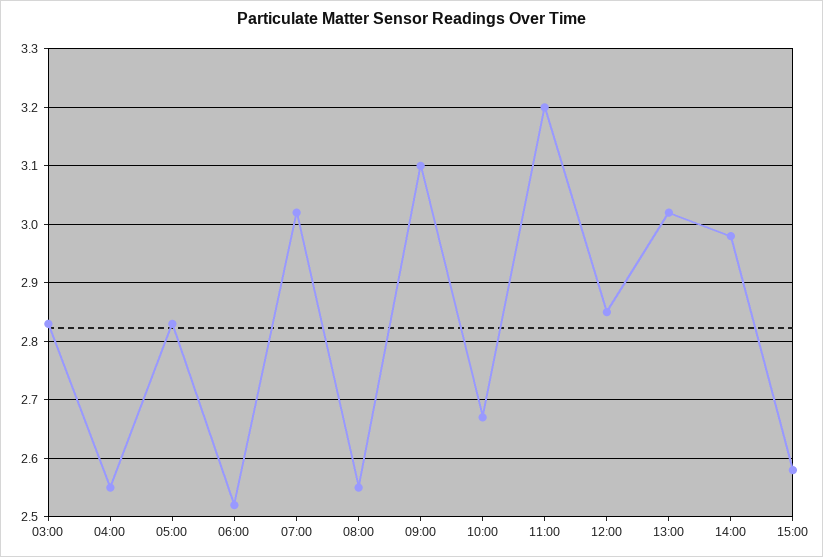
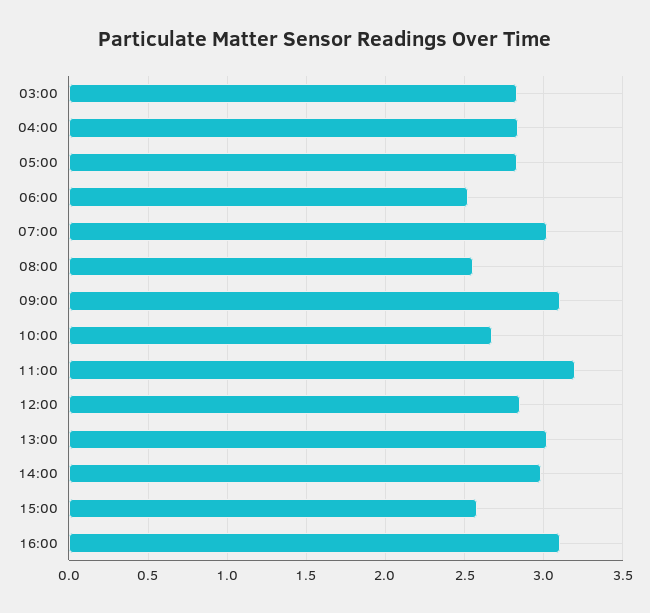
04:00: 2.55 -> 2.85
16:00: none -> 3.1

